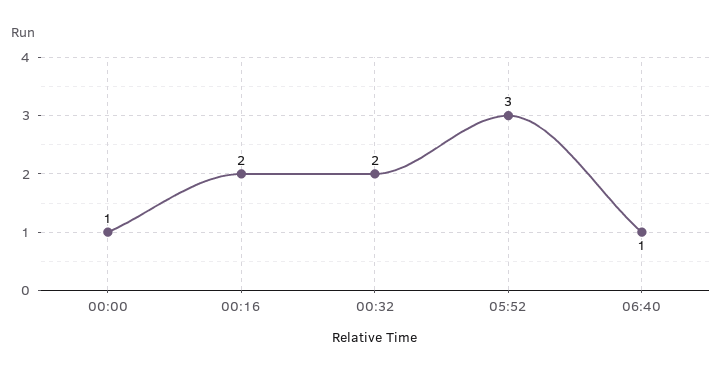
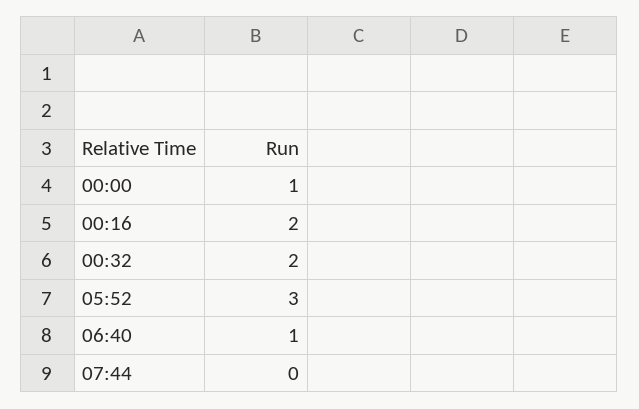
07:44: none -> 0

